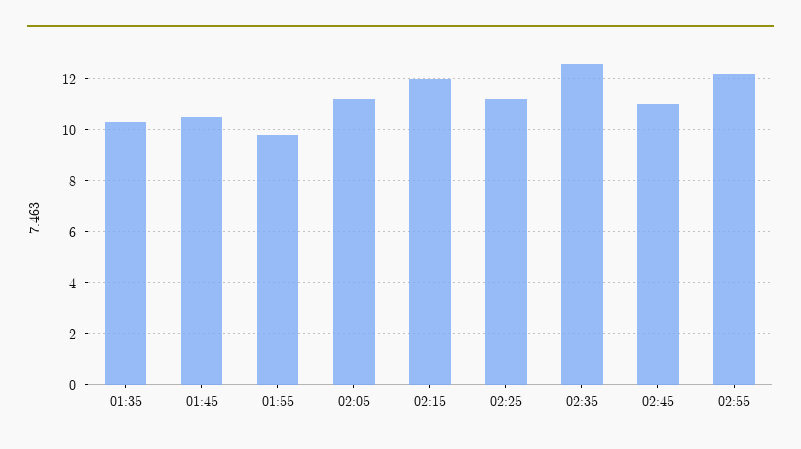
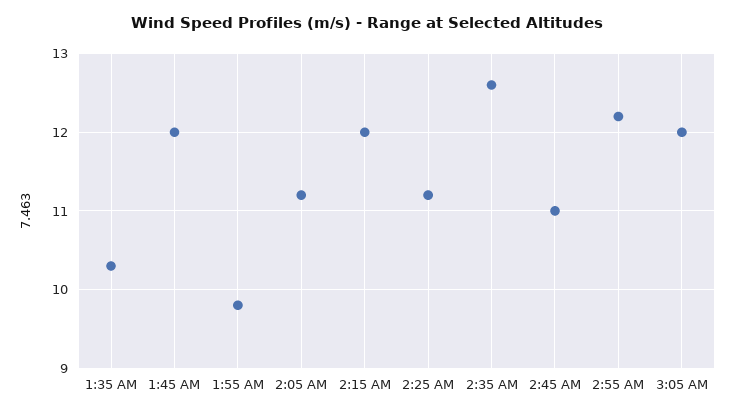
01:45: 10.5 -> 12
3:05 AM: none -> 12

